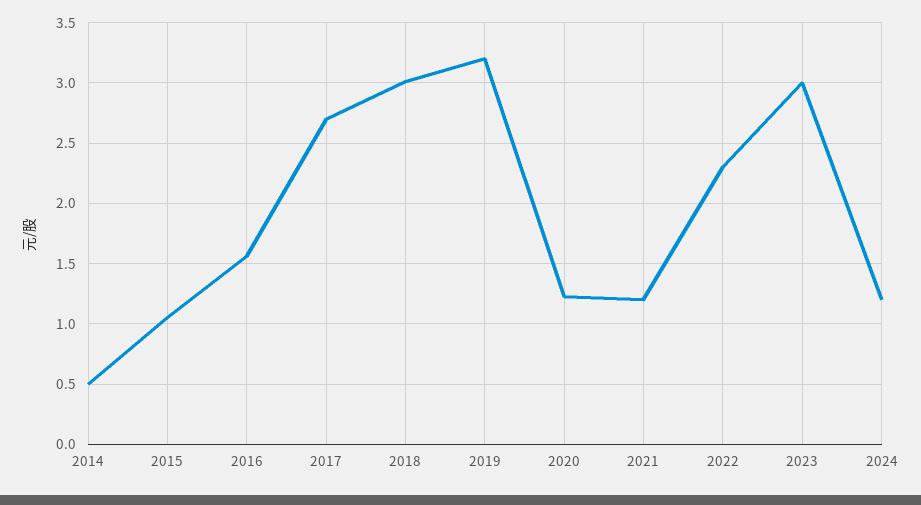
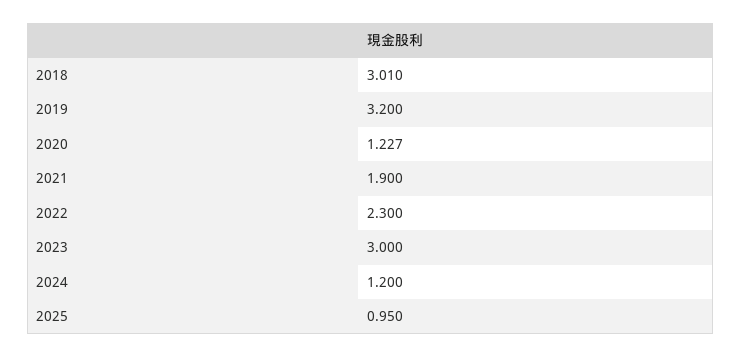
2014: 0.5 -> none
2015: 1.05 -> none
2016: 1.55 -> none
2017: 2.7 -> none
2021: 1.2 -> 1.9
2025: none -> 0.95

